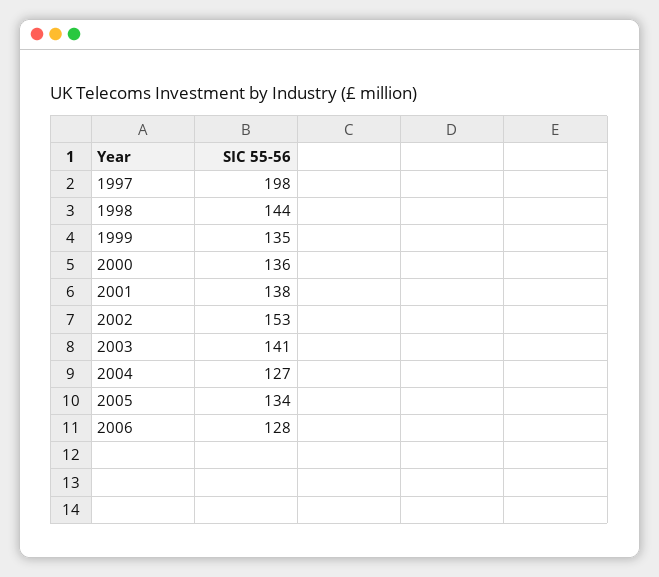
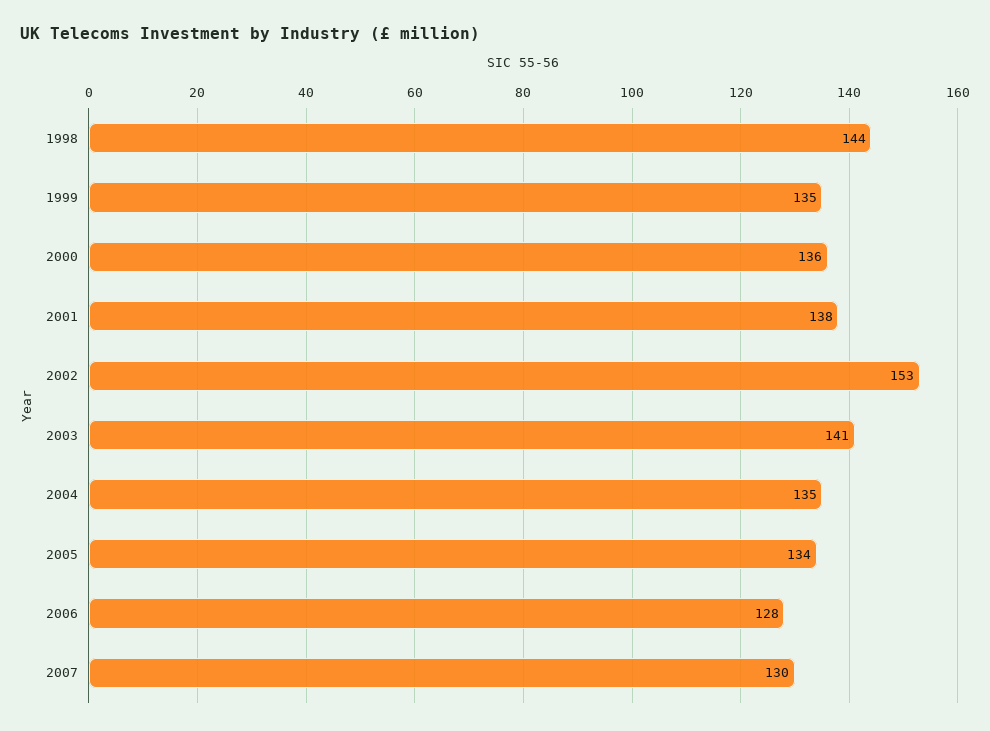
1997: 198 -> none
2004: 127 -> 135
2007: none -> 130

